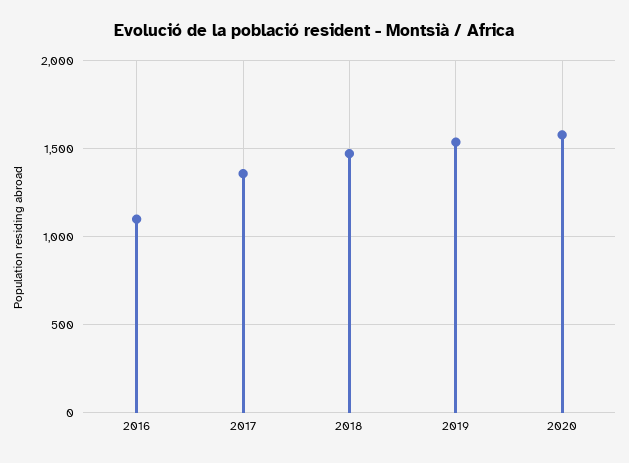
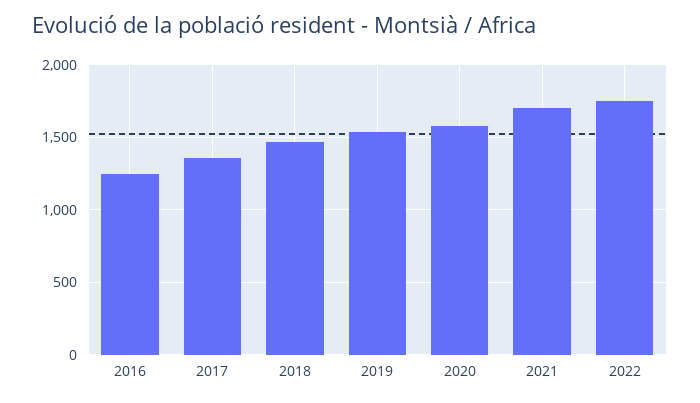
2016: 1100 -> 1250
2021: none -> 1700
2022: none -> 1750

